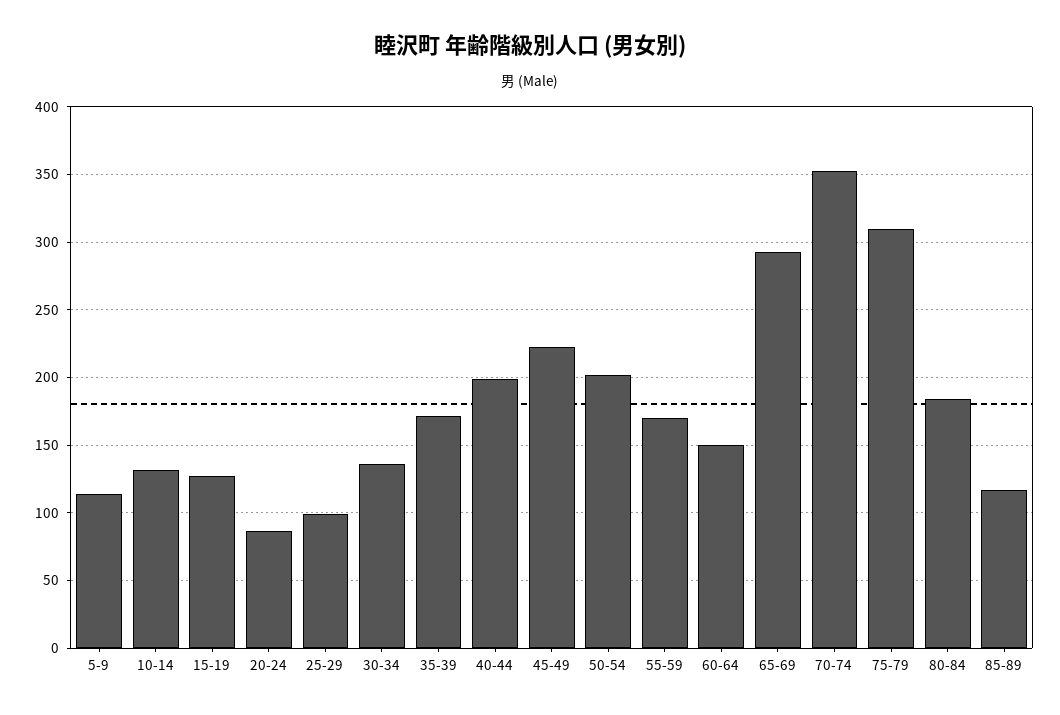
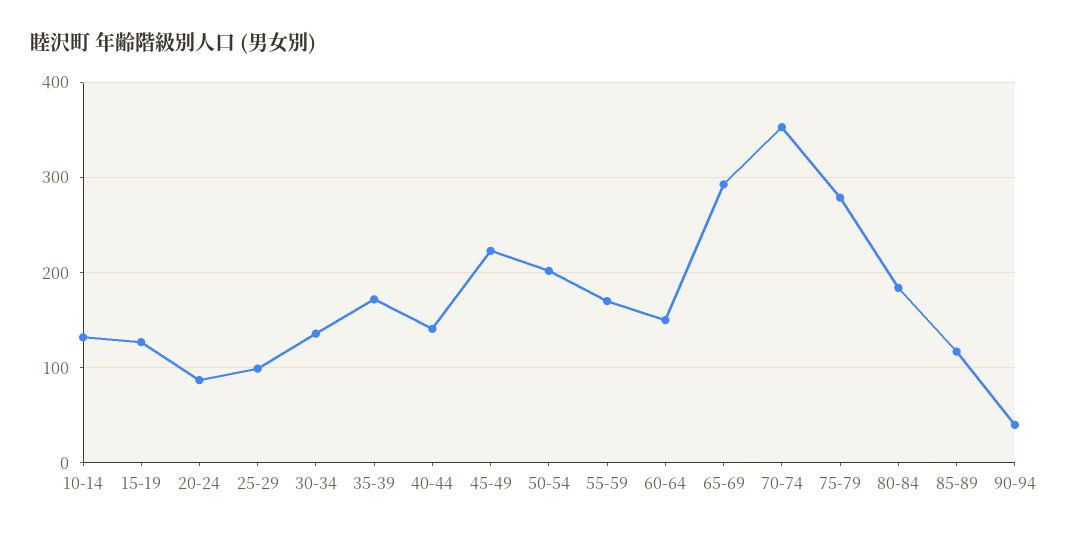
5-9: 115 -> none
40-44: 200 -> 140
75-79: 310 -> 280
90-94: none -> 40

